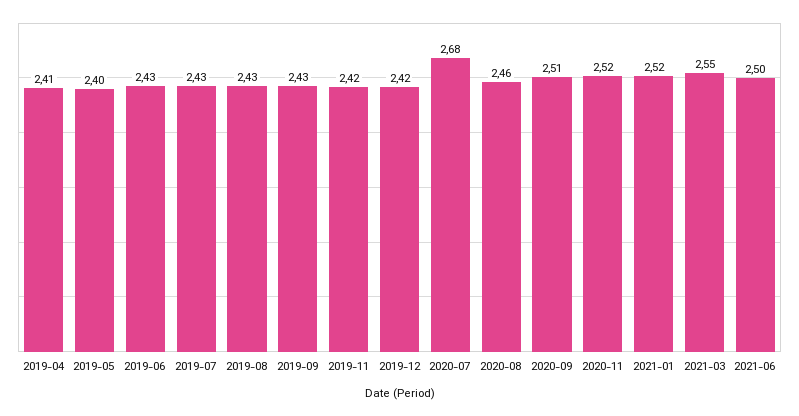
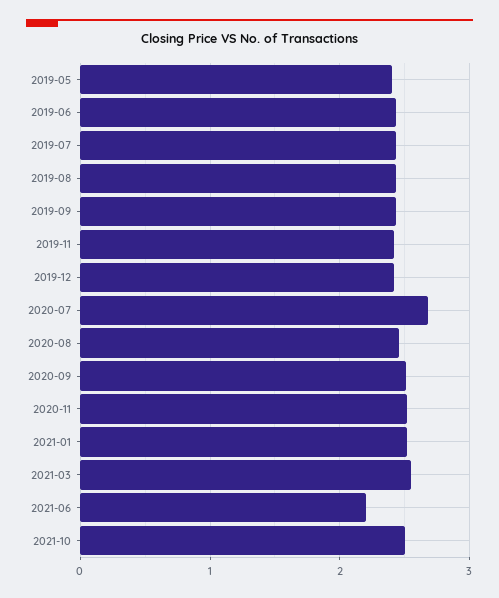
2019-04: 2.41 -> none
2021-06: 2.5 -> 2.2
2021-10: none -> 2.5

